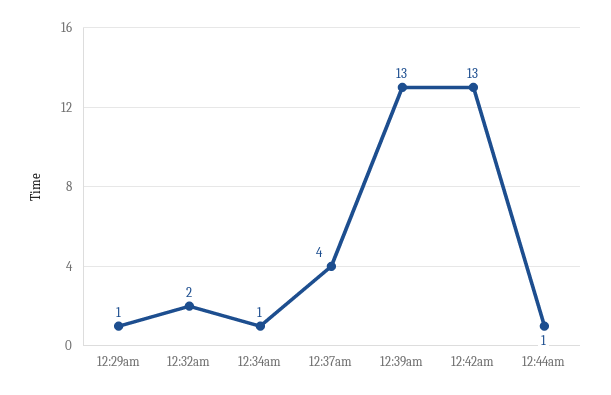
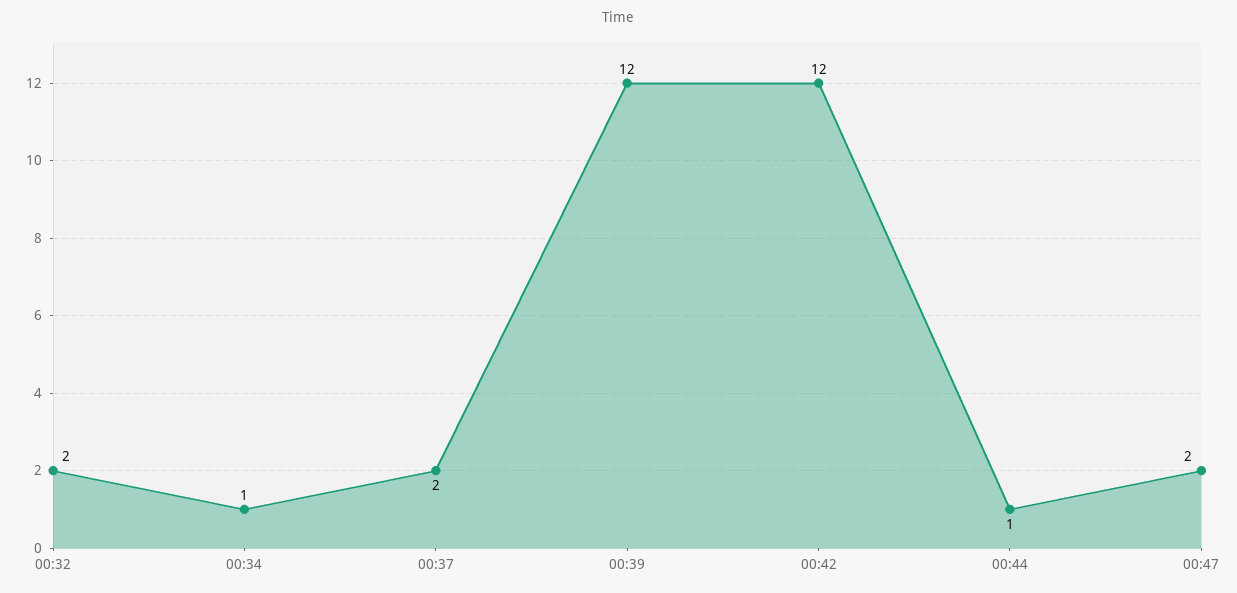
12:29am: 1 -> none
12:37am: 4 -> 2
12:39am: 13 -> 12
12:42am: 13 -> 12
00:47: none -> 2

